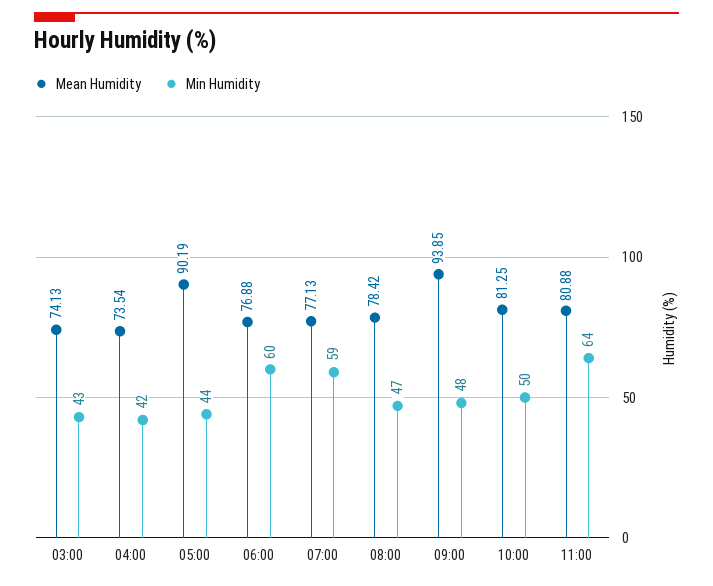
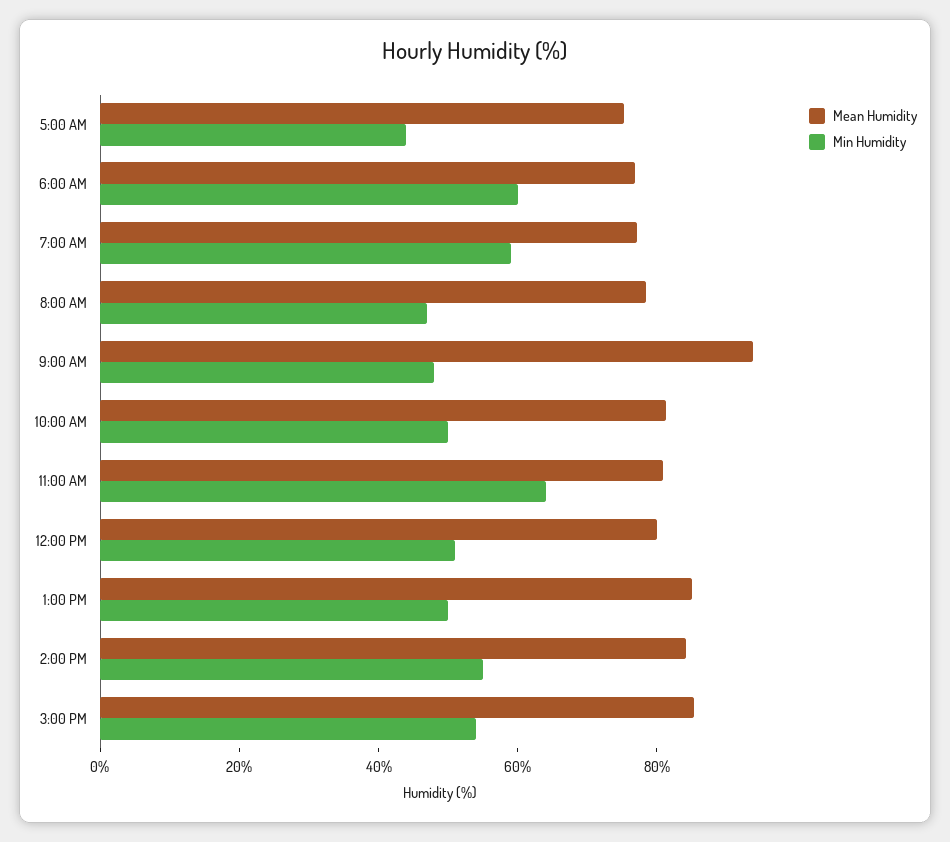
Mean Humidity, 03:00: 74.13 -> none
Min Humidity, 03:00: 43 -> none
Mean Humidity, 04:00: 73.54 -> none
Min Humidity, 04:00: 42 -> none
Mean Humidity, 05:00: 90.19 -> 75
Mean Humidity, 12:00 PM: none -> 80
Min Humidity, 12:00 PM: none -> 50
Mean Humidity, 1:00 PM: none -> 85
Min Humidity, 1:00 PM: none -> 50
Mean Humidity, 2:00 PM: none -> 85
Min Humidity, 2:00 PM: none -> 55
Mean Humidity, 3:00 PM: none -> 85
Min Humidity, 3:00 PM: none -> 55

